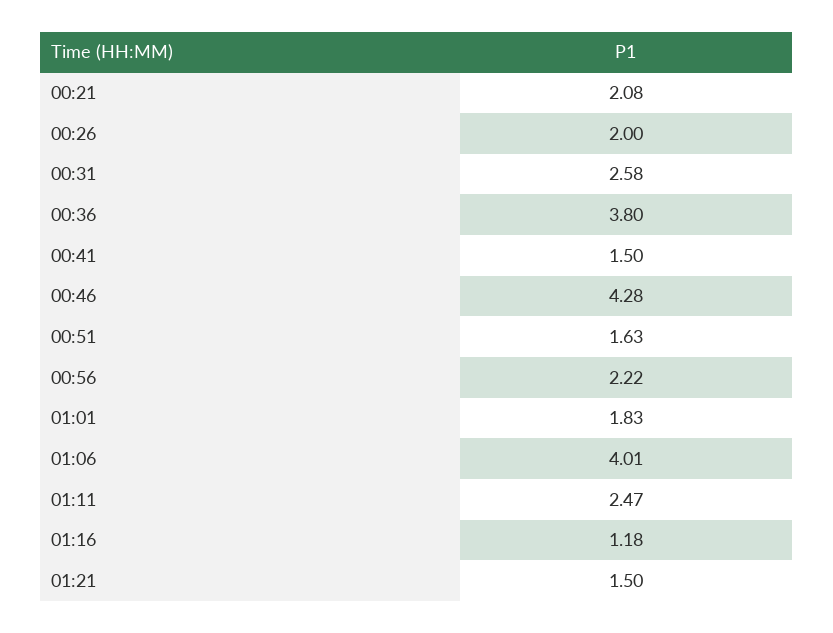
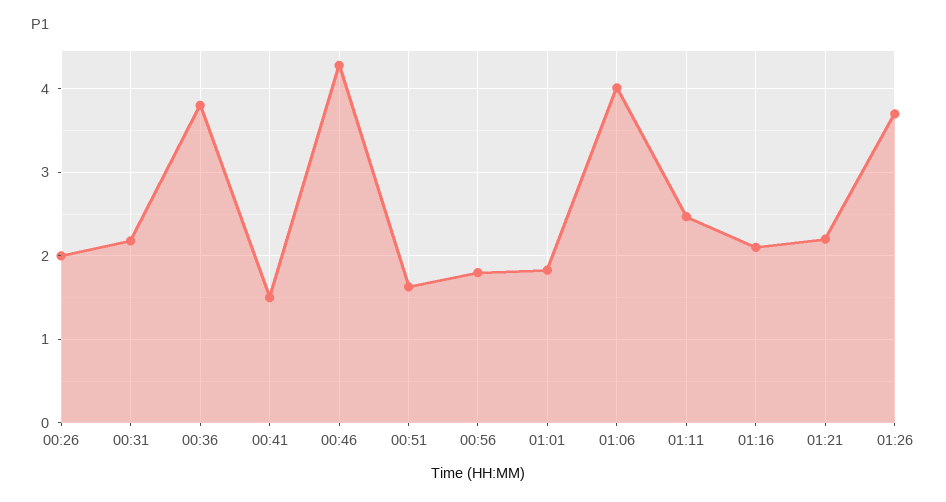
00:21: 2.08 -> none
00:31: 2.58 -> 2.2
00:56: 2.22 -> 1.8
01:16: 1.18 -> 2.1
01:21: 1.5 -> 2.2
01:26: none -> 3.7

